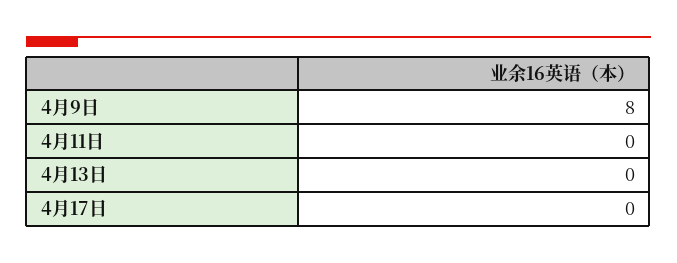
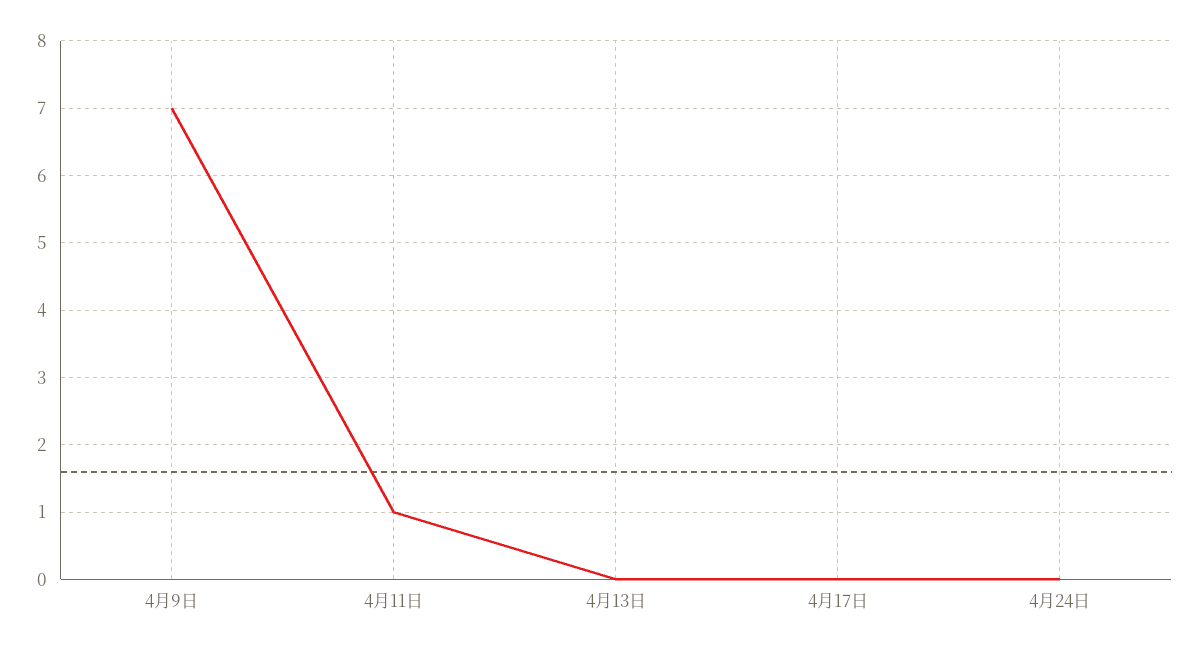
4月9日: 8 -> 7
4月11日: 0 -> 1
4月24日: none -> 0

